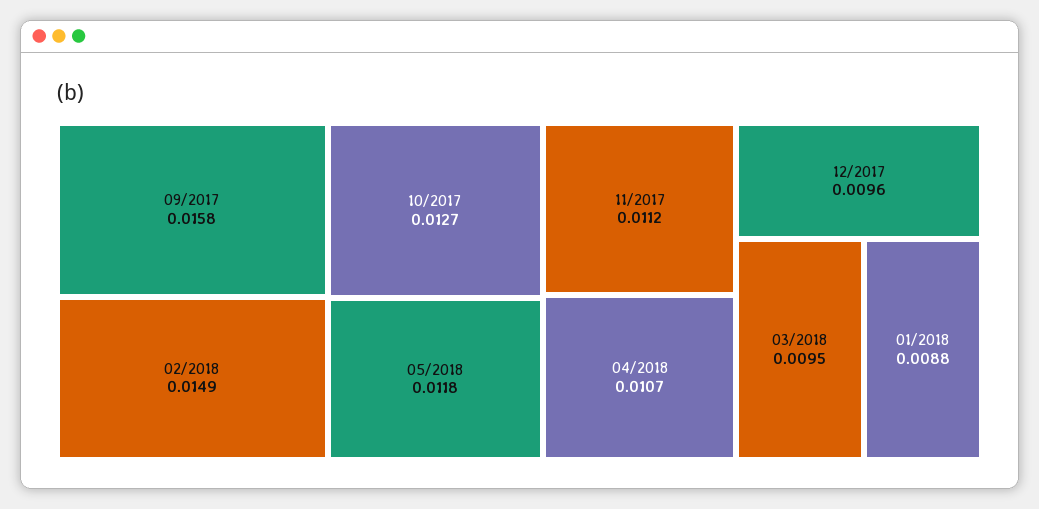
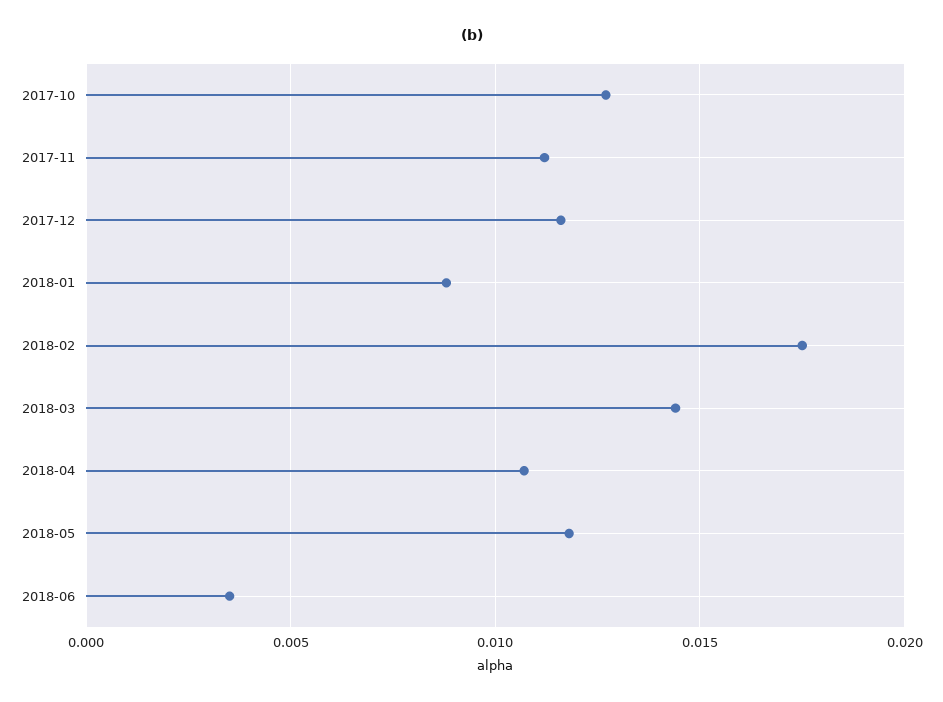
09/2017: 0.0158 -> none
02/2018: 0.0149 -> 0.0175
12/2017: 0.0096 -> 0.0115
03/2018: 0.0095 -> 0.0145
2018-06: none -> 0.0035

